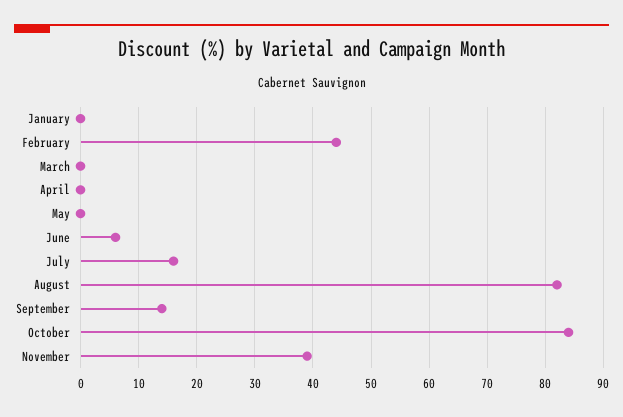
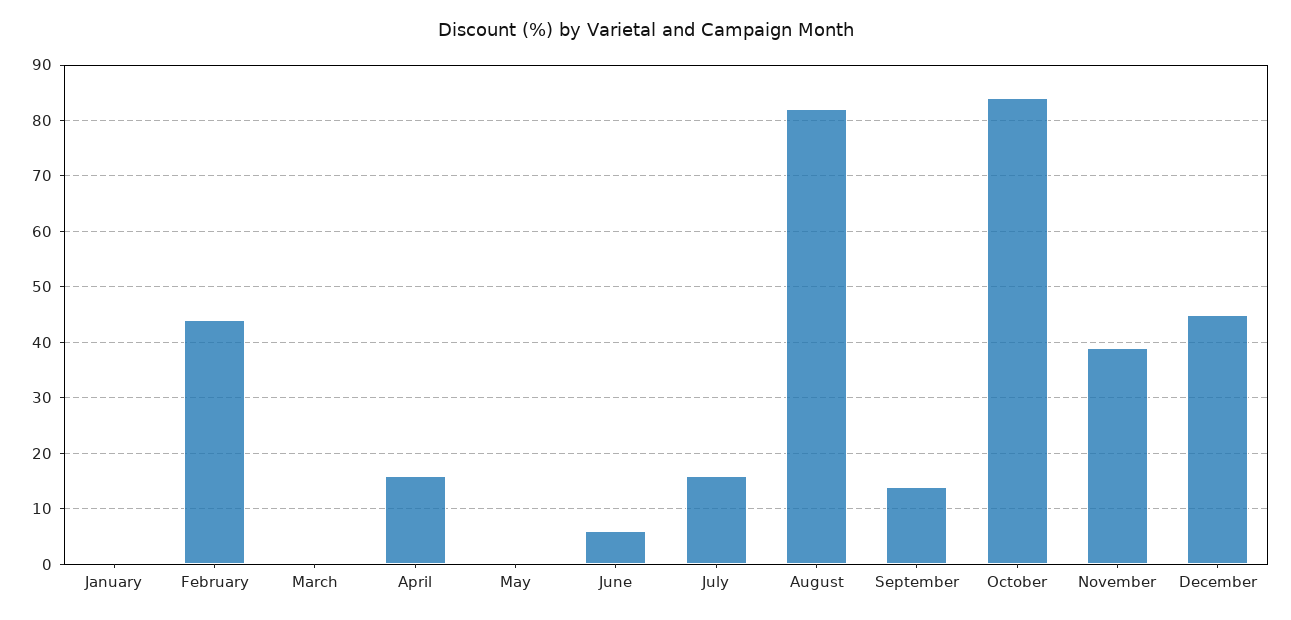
April: 0 -> 15
December: none -> 45

